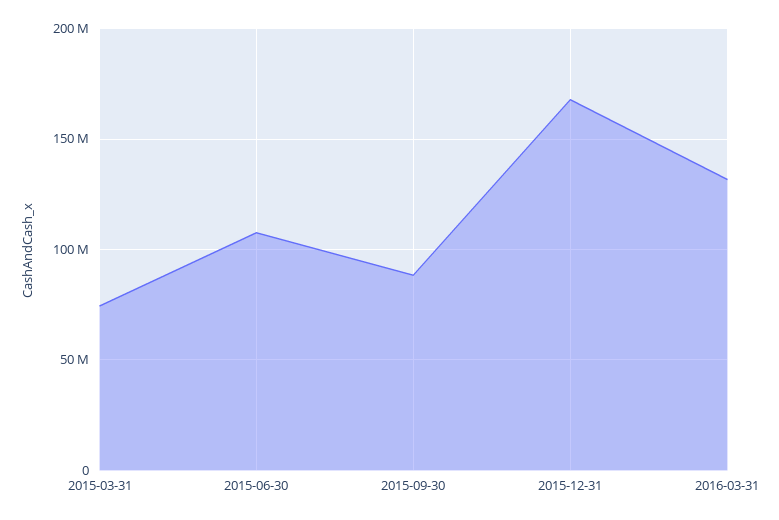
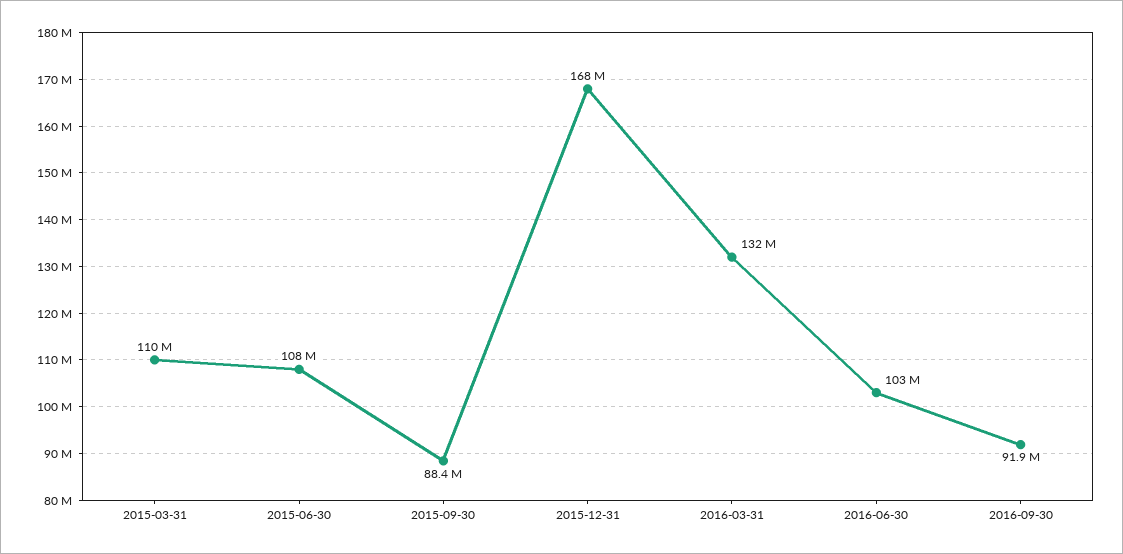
2015-03-31: 75000000 -> 110000000
2016-06-30: none -> 103000000
2016-09-30: none -> 91900000

